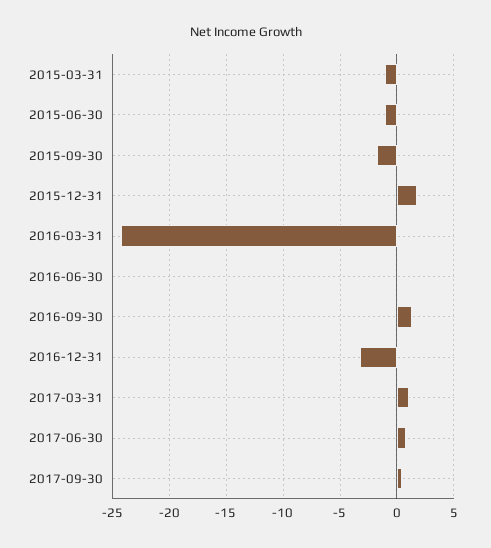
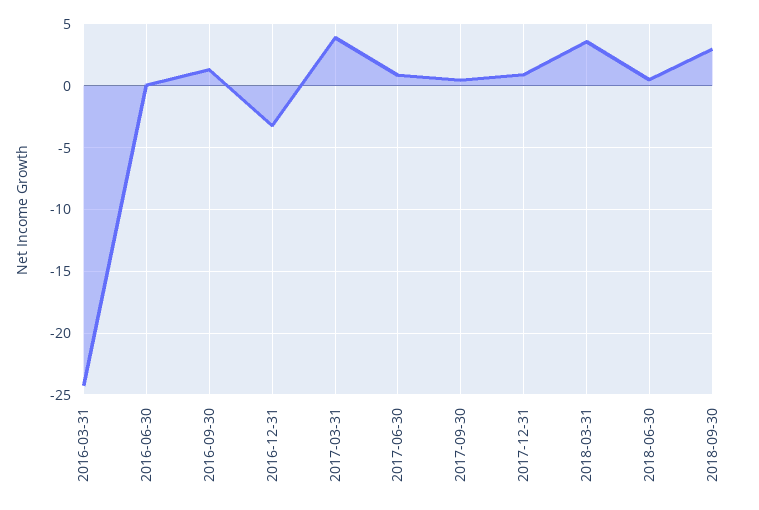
2015-03-31: -1 -> none
2015-06-30: -1 -> none
2015-09-30: -2 -> none
2015-12-31: 2 -> none
2017-03-31: 1 -> 4
2017-12-31: none -> 1
2018-03-31: none -> 3.5
2018-06-30: none -> 0.5
2018-09-30: none -> 3

